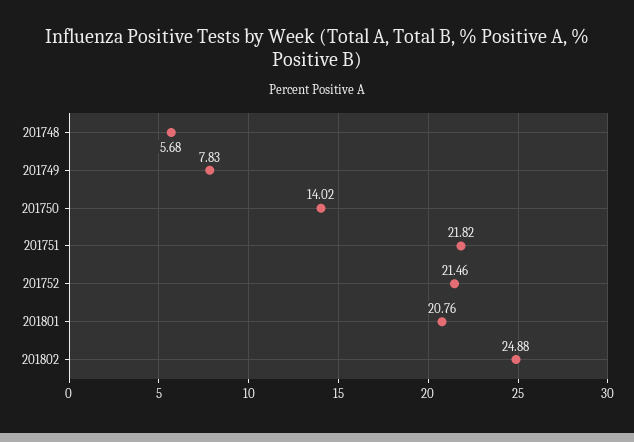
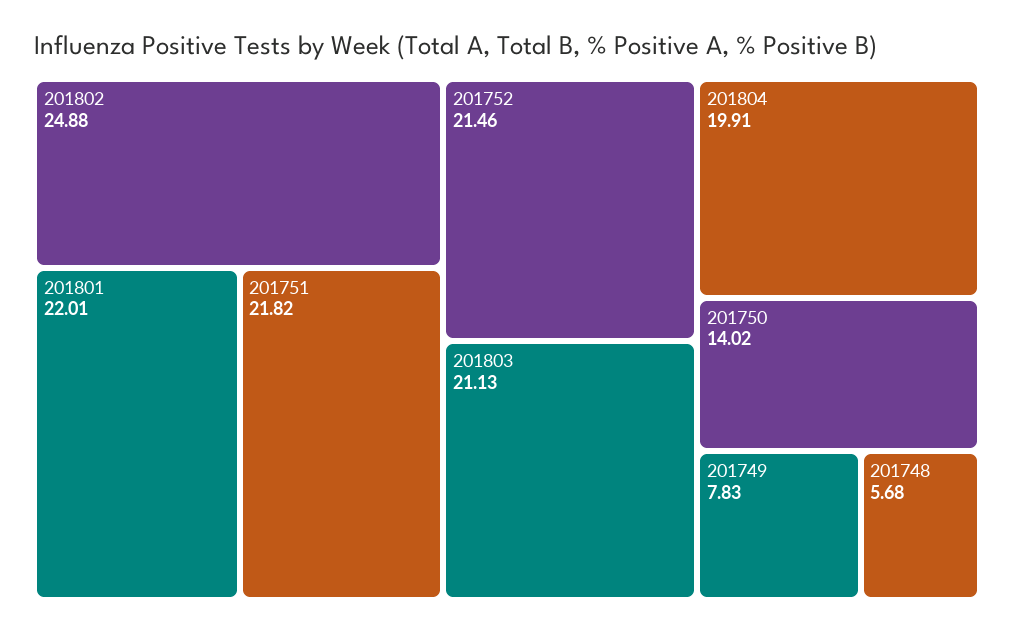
201801: 20.76 -> 22.01
201803: none -> 21.13
201804: none -> 19.91

